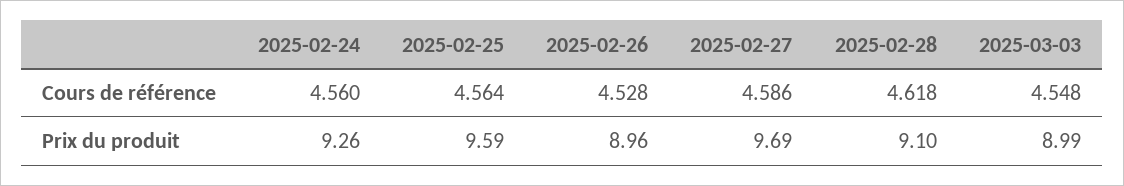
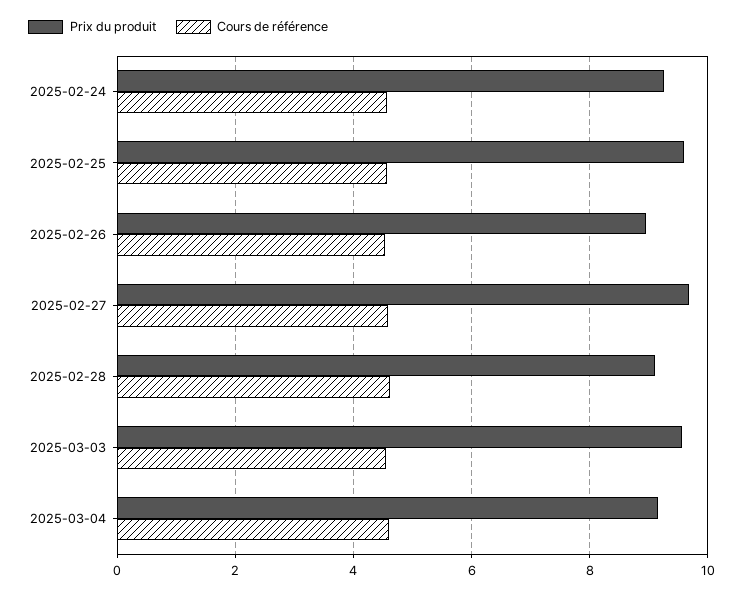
Prix du produit, 2025-03-03: 8.99 -> 9.6
Prix du produit, 2025-03-04: none -> 9.2
Cours de référence, 2025-03-04: none -> 4.6

